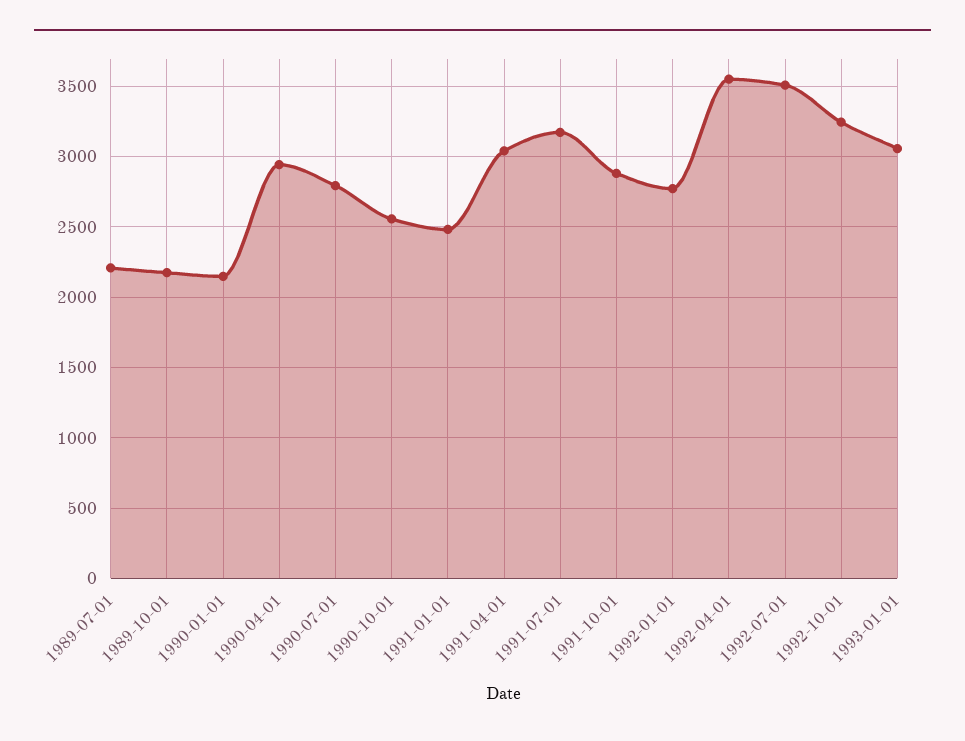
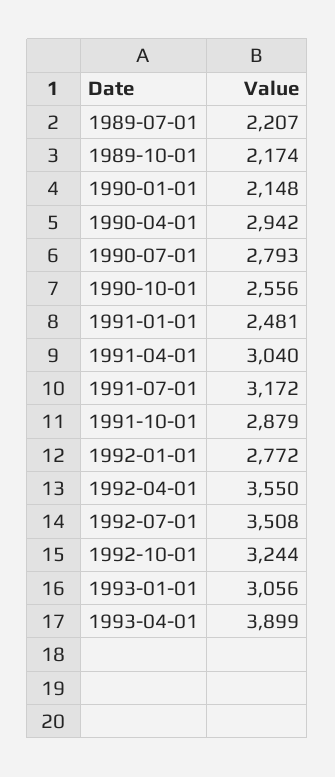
1993-04-01: none -> 3899

